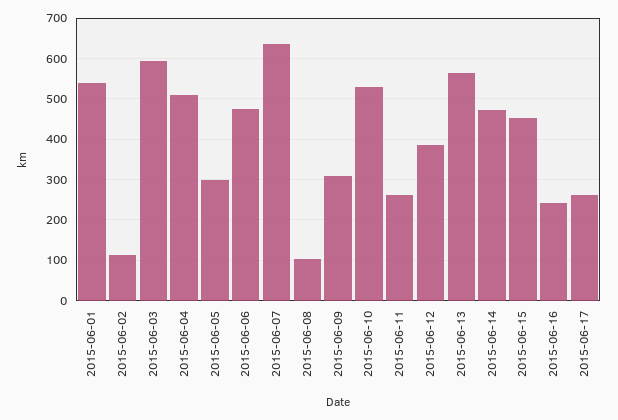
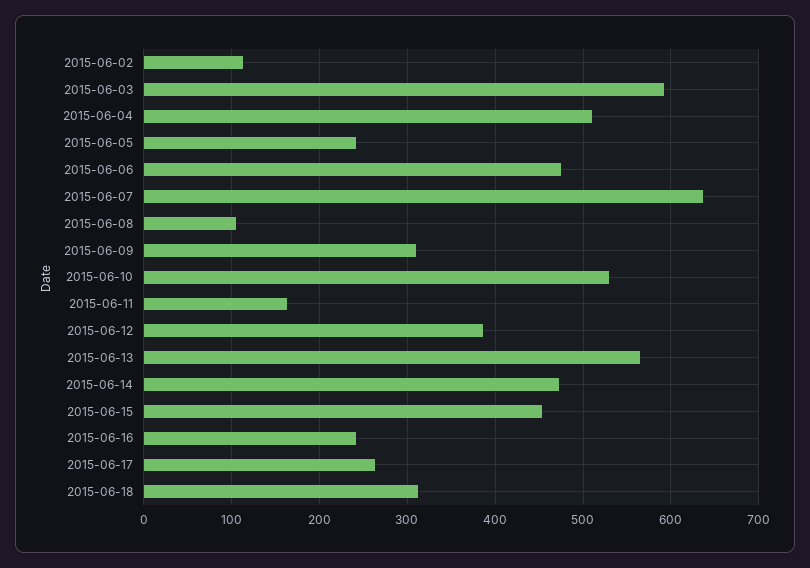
2015-06-01: 540 -> none
2015-06-05: 300 -> 240
2015-06-11: 260 -> 160
2015-06-18: none -> 310

